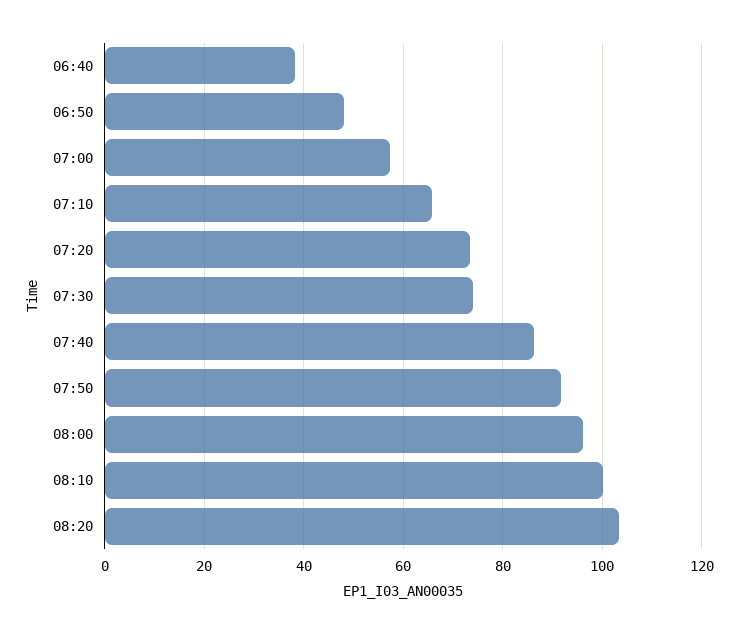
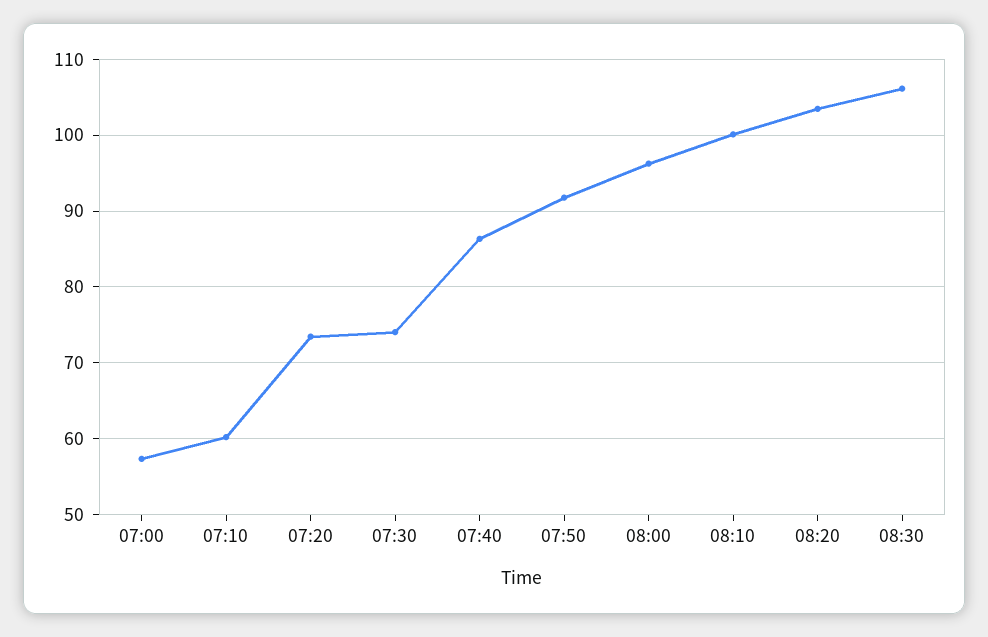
06:40: 38 -> none
06:50: 48 -> none
07:10: 66 -> 60
08:30: none -> 106

